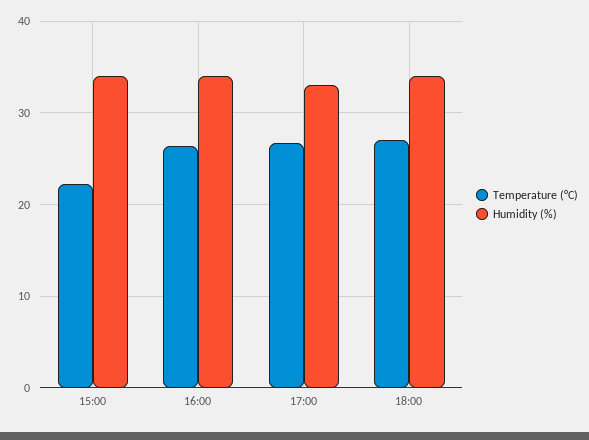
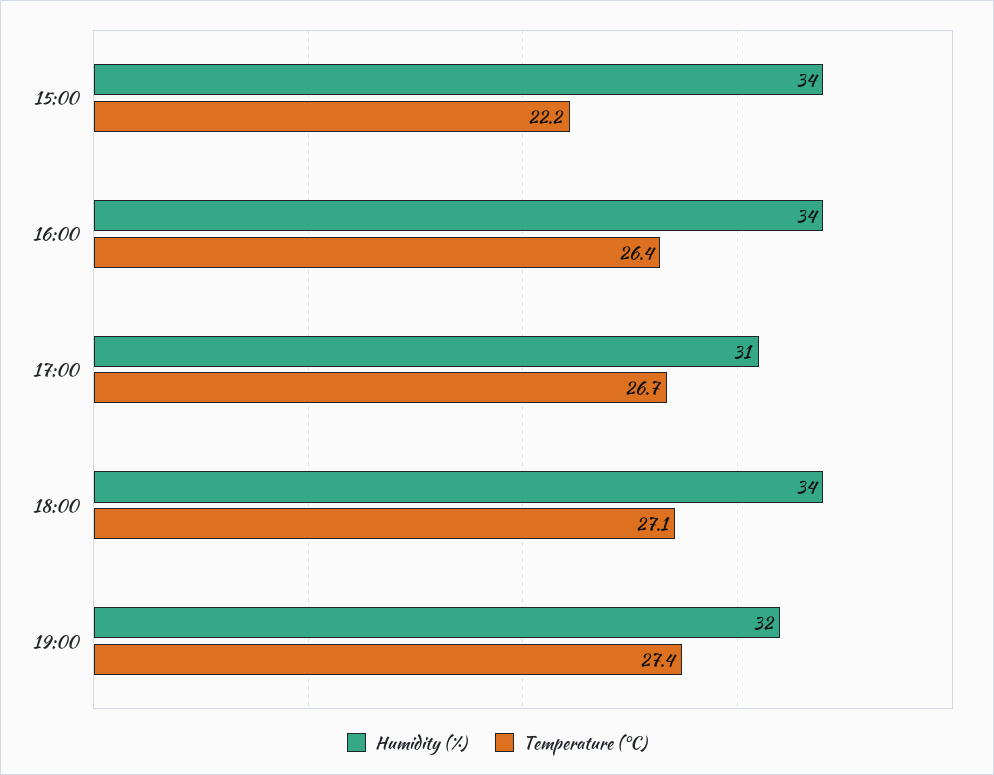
Humidity (%), 17:00: 33 -> 31
Humidity (%), 19:00: none -> 32
Temperature (°C), 19:00: none -> 27.4

